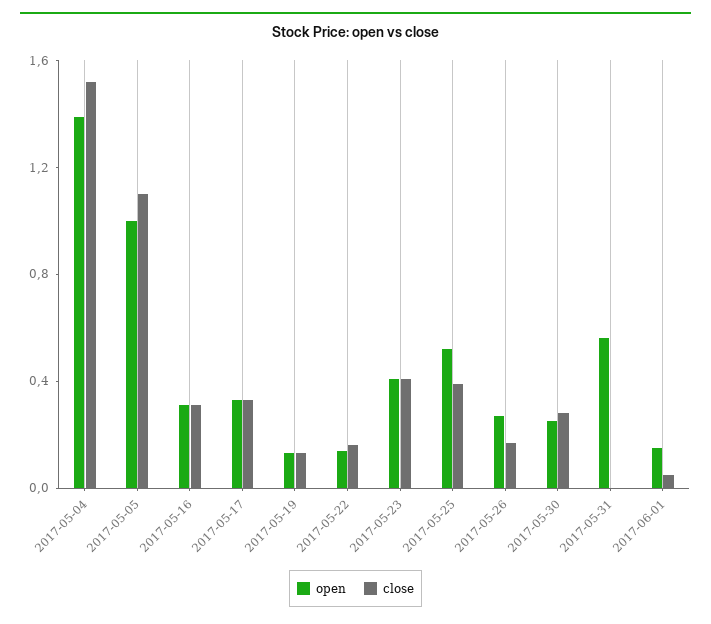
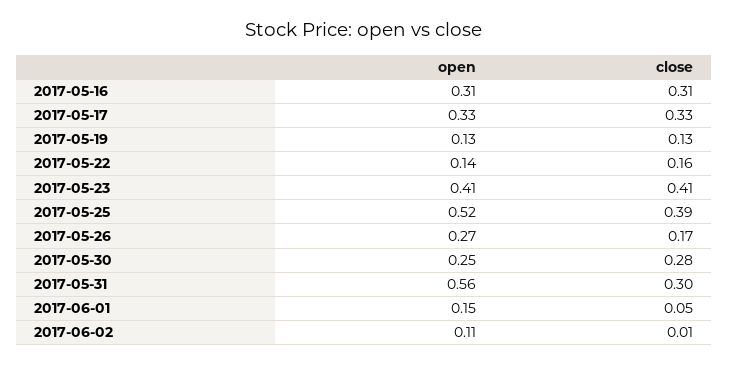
open, 2017-05-04: 1.4 -> none
close, 2017-05-04: 1.5 -> none
open, 2017-05-05: 1 -> none
close, 2017-05-05: 1.1 -> none
close, 2017-05-31: 0 -> 0.3
open, 2017-06-02: none -> 0.11
close, 2017-06-02: none -> 0.01

